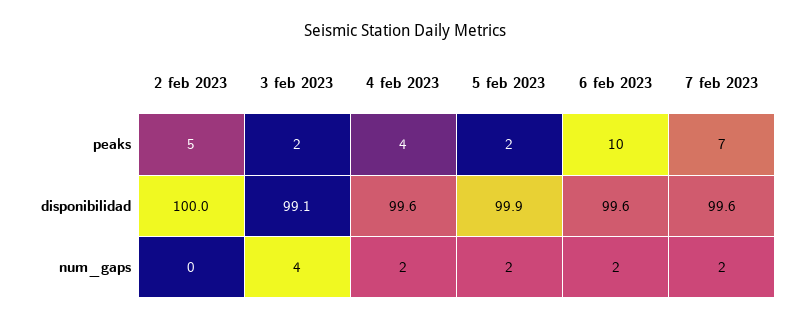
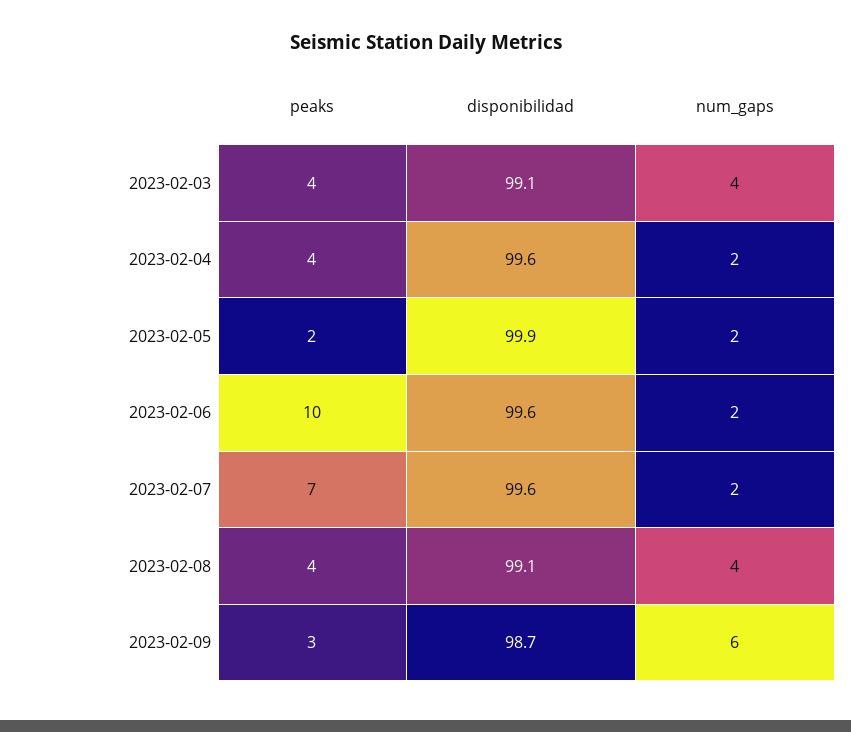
2 feb 2023, peaks: 5 -> none
3 feb 2023, peaks: 2 -> 4
2 feb 2023, disponibilidad: 100 -> none
2 feb 2023, num_gaps: 0 -> none
2023-02-08, peaks: none -> 4
2023-02-08, disponibilidad: none -> 99.1
2023-02-08, num_gaps: none -> 4
2023-02-09, peaks: none -> 3
2023-02-09, disponibilidad: none -> 98.7
2023-02-09, num_gaps: none -> 6

